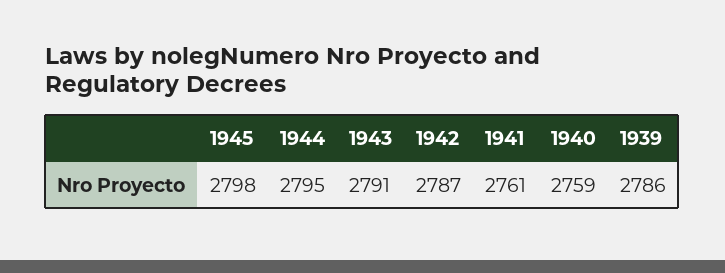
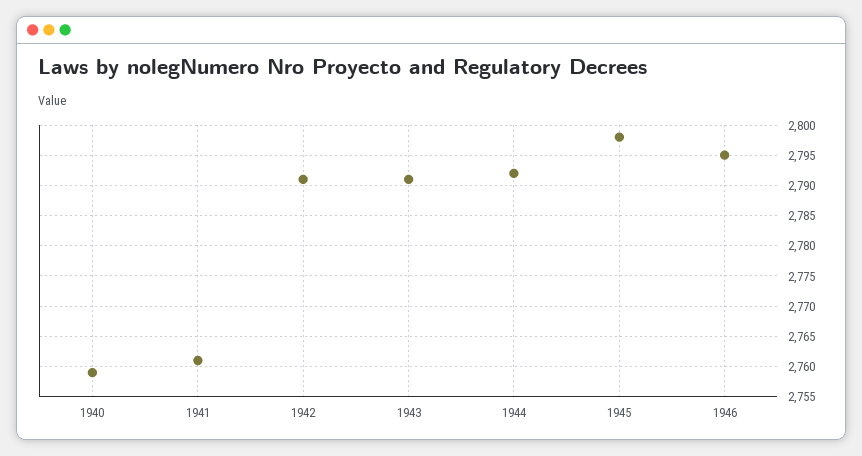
1944: 2795 -> 2792
1942: 2787 -> 2791
1939: 2786 -> none
1946: none -> 2795

